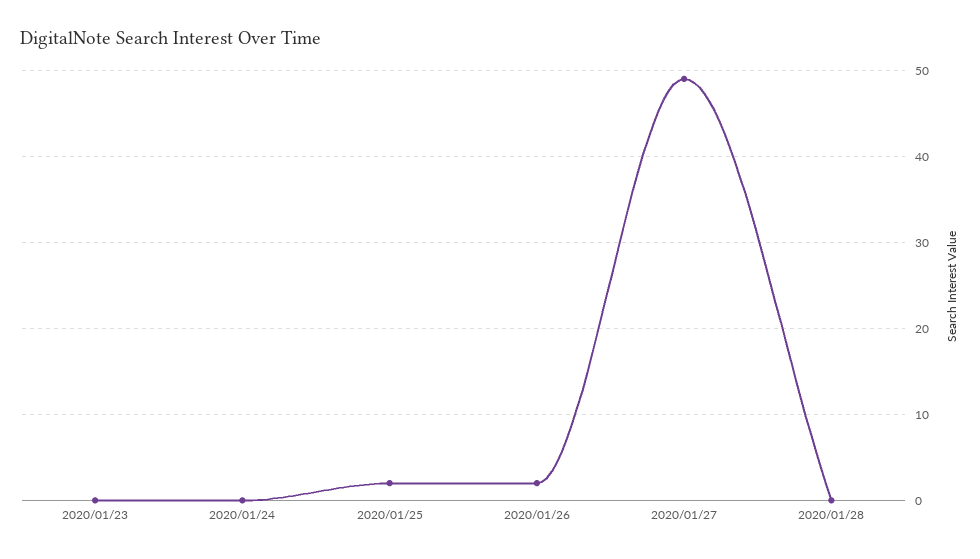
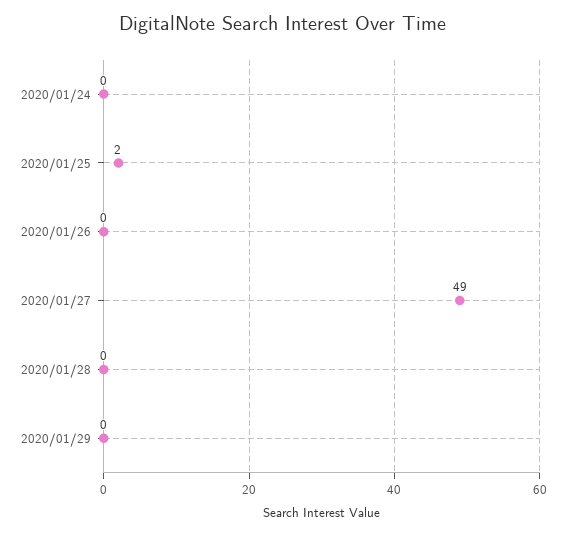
2020/01/23: 0 -> none
2020/01/26: 2 -> 0
2020/01/29: none -> 0

